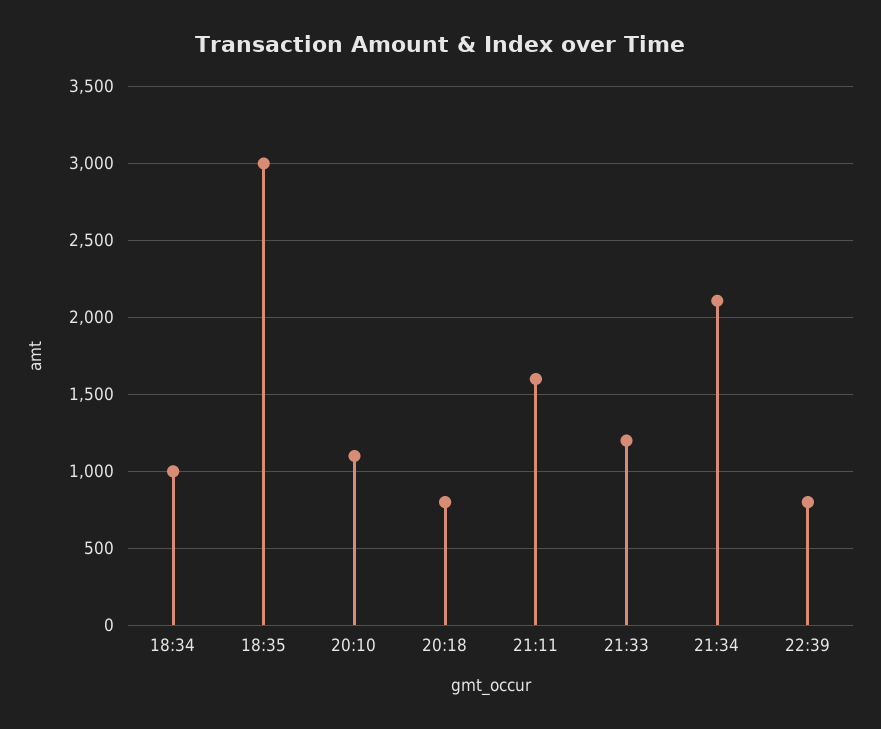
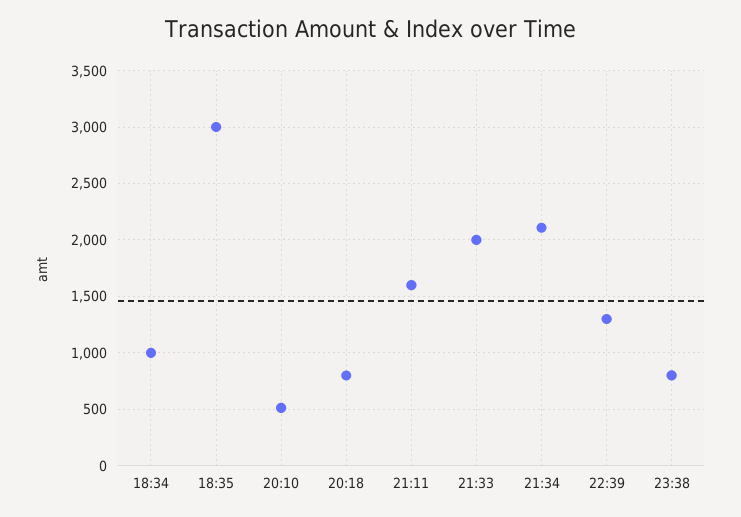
20:10: 1100 -> 500
21:33: 1200 -> 2000
22:39: 800 -> 1300
23:38: none -> 800

